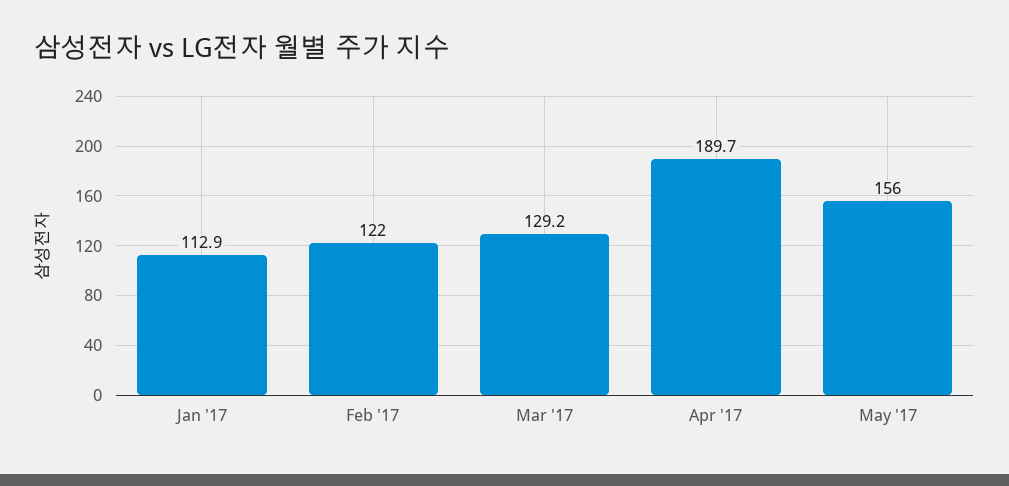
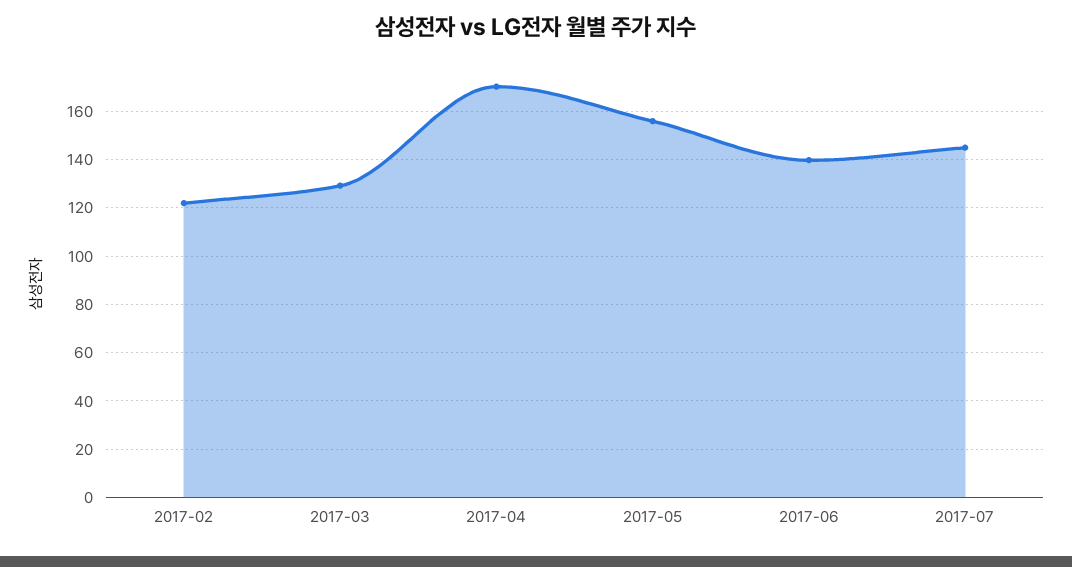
Jan '17: 112.9 -> none
Apr '17: 189.7 -> 170
2017-06: none -> 140
2017-07: none -> 145

